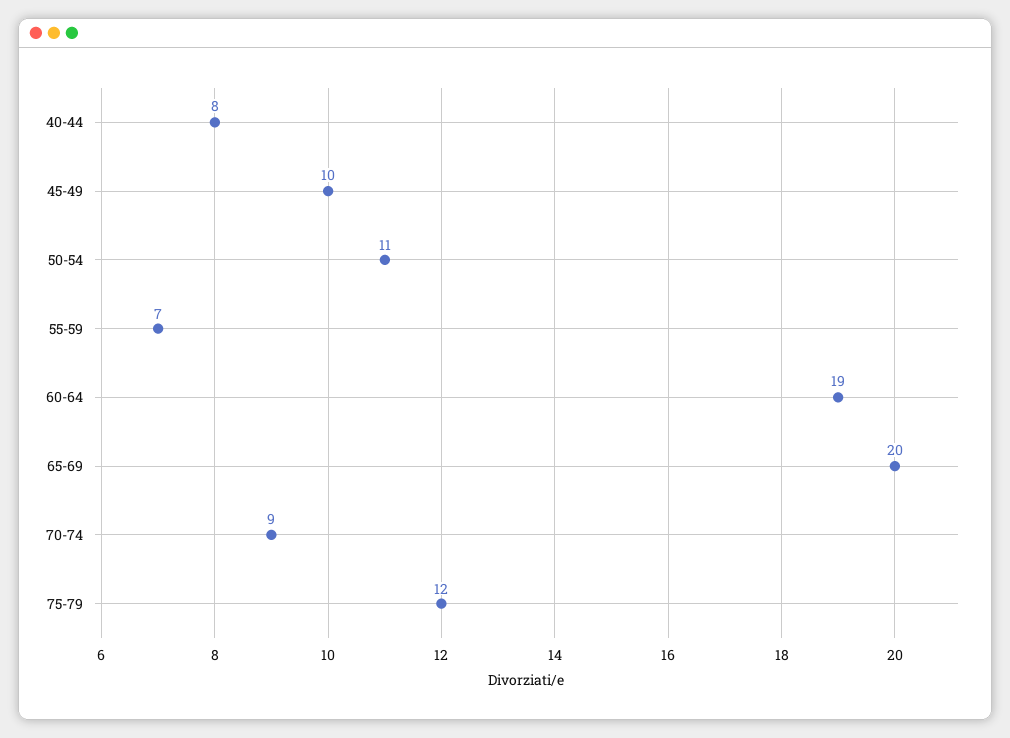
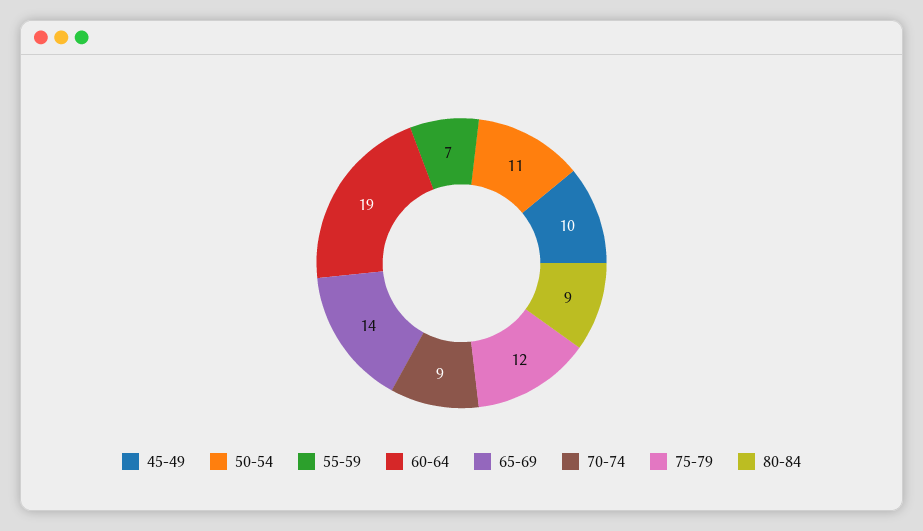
40-44: 8 -> none
65-69: 20 -> 14
80-84: none -> 9

